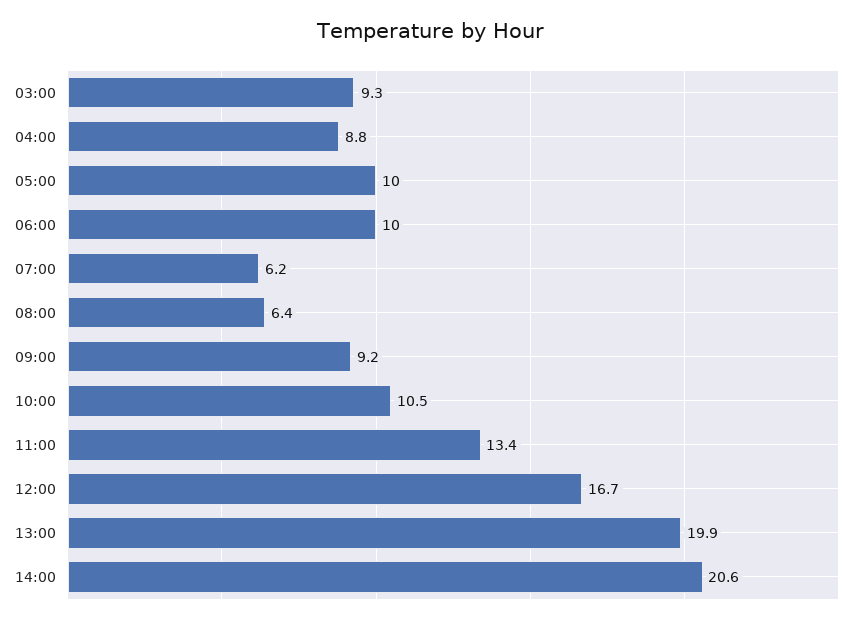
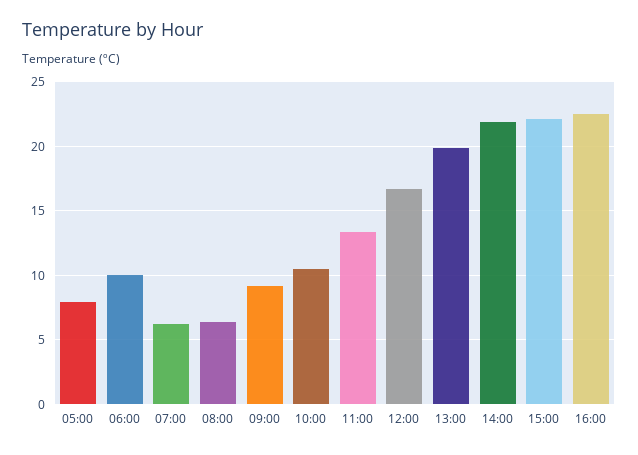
03:00: 9.3 -> none
04:00: 8.8 -> none
05:00: 10 -> 8
14:00: 20.6 -> 22
15:00: none -> 22
16:00: none -> 22.5

